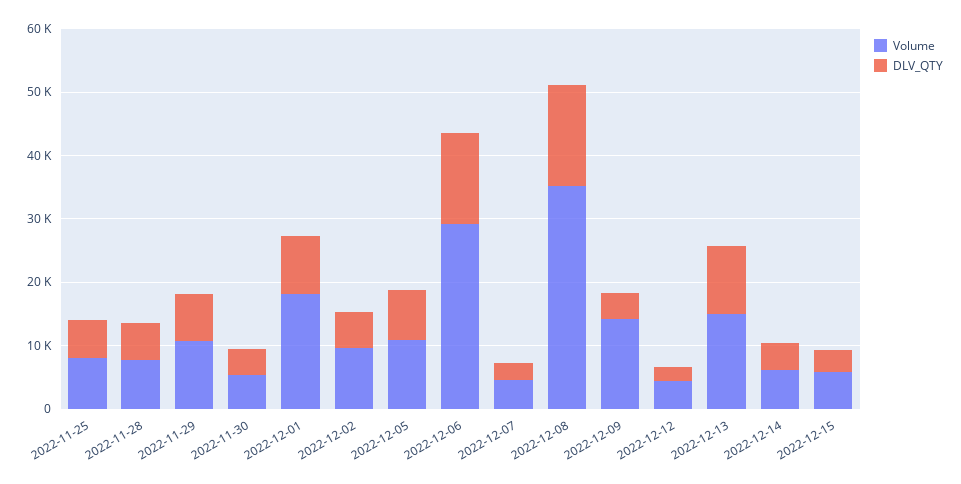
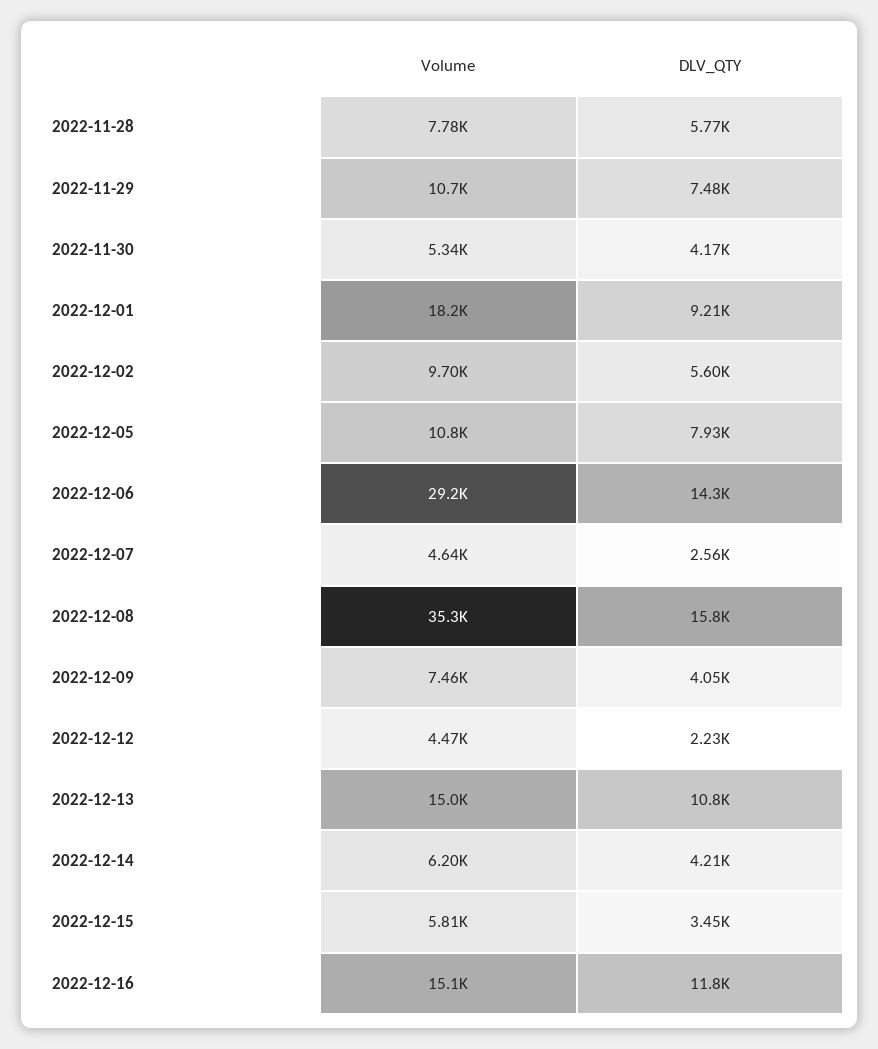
Volume, 2022-11-25: 8000 -> none
DLV_QTY, 2022-11-25: 6000 -> none
Volume, 2022-12-09: 14000 -> 7460
Volume, 2022-12-16: none -> 15100
DLV_QTY, 2022-12-16: none -> 11800

